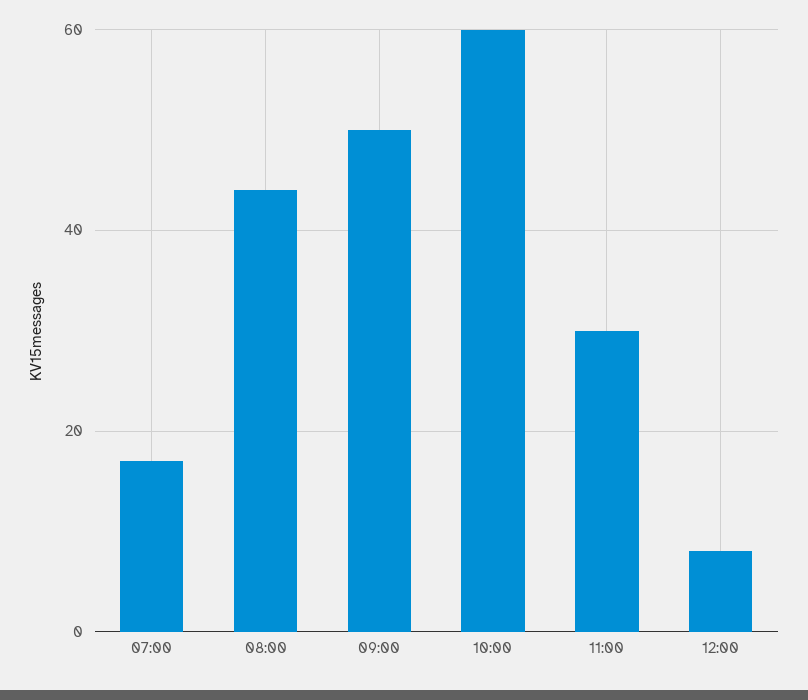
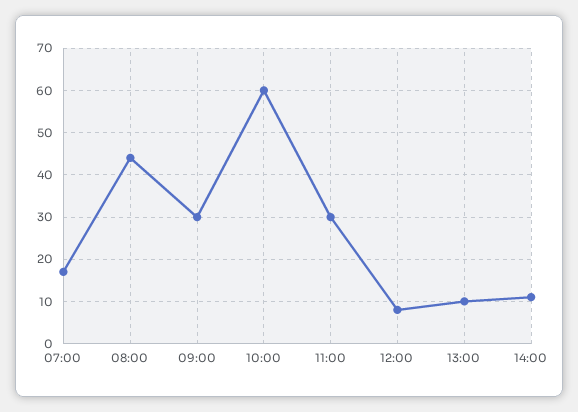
09:00: 50 -> 30
13:00: none -> 10
14:00: none -> 10

